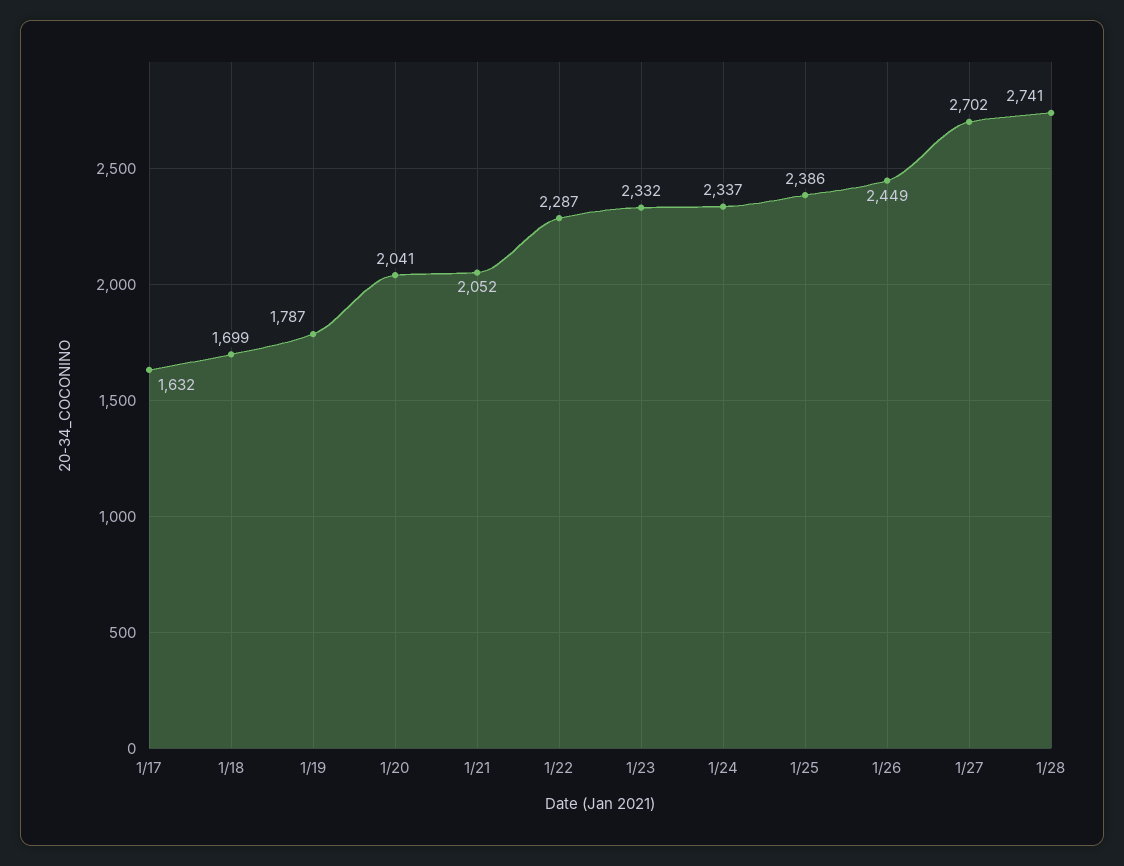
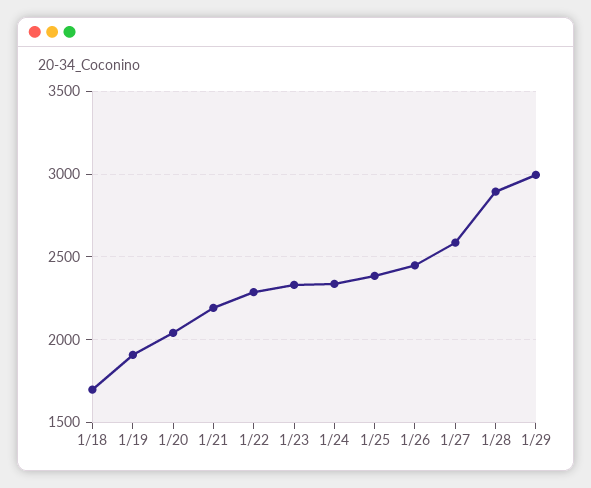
1/17: 1632 -> none
1/19: 1787 -> 1900
1/21: 2052 -> 2200
1/27: 2702 -> 2600
1/28: 2741 -> 2900
1/29: none -> 3000

